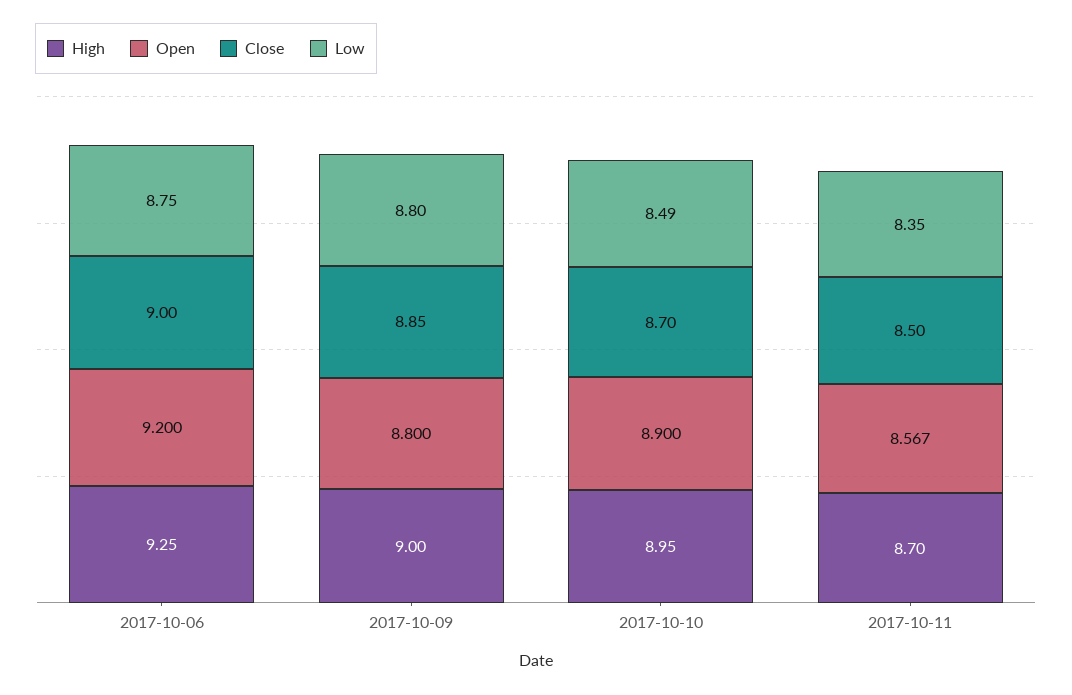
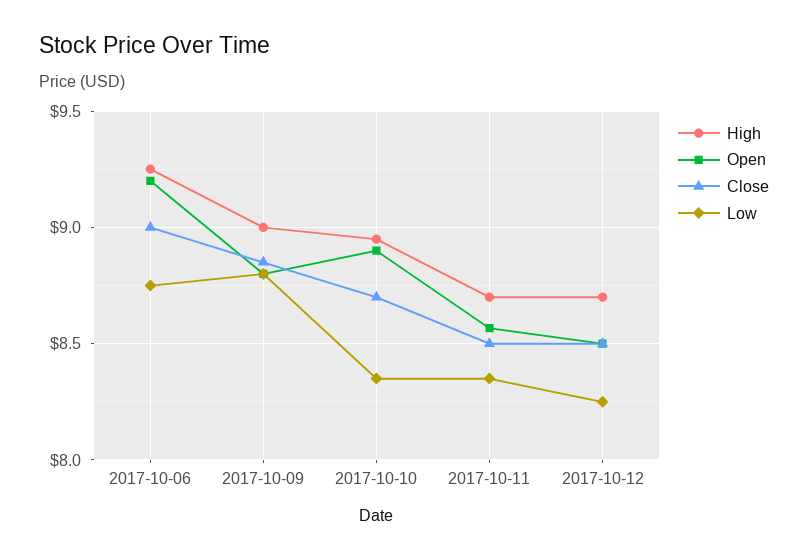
Low, 2017-10-10: 8.49 -> 8.35
High, 2017-10-12: none -> 8.7
Open, 2017-10-12: none -> 8.5
Close, 2017-10-12: none -> 8.5
Low, 2017-10-12: none -> 8.25

